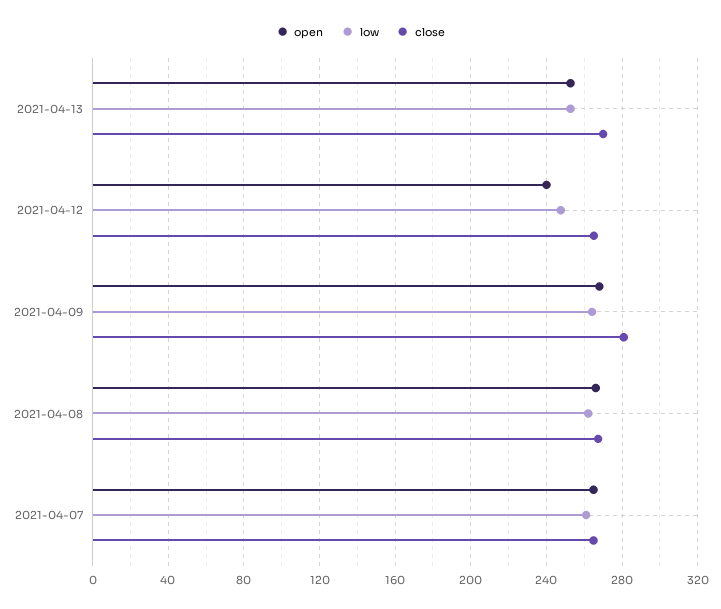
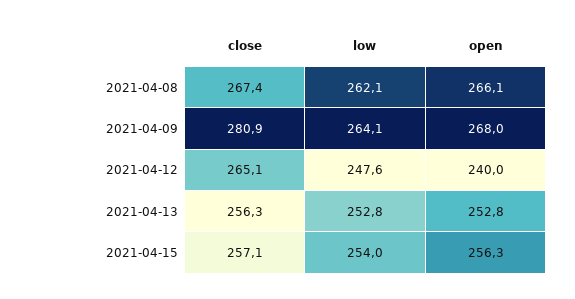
close, 2021-04-13: 270 -> 256.3
open, 2021-04-07: 265 -> none
low, 2021-04-07: 260 -> none
close, 2021-04-07: 265 -> none
close, 2021-04-15: none -> 257.1
low, 2021-04-15: none -> 254
open, 2021-04-15: none -> 256.3

